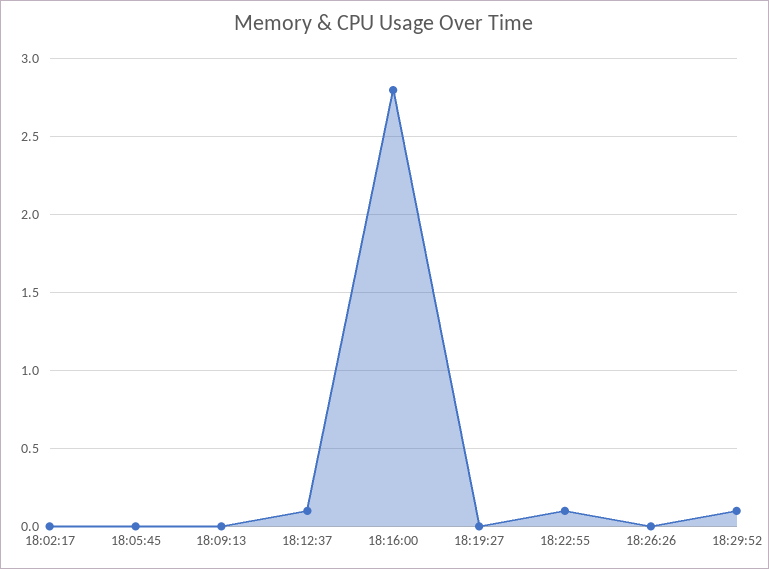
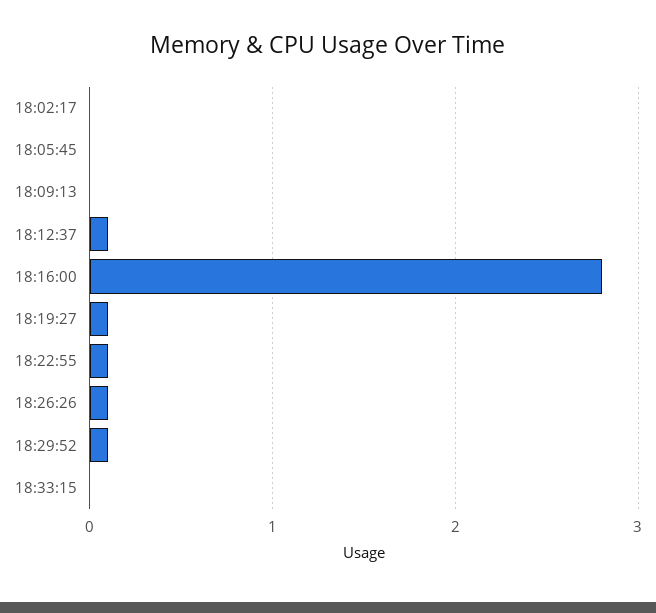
18:19:27: 0 -> 0.1
18:26:26: 0 -> 0.1
18:33:15: none -> 0

